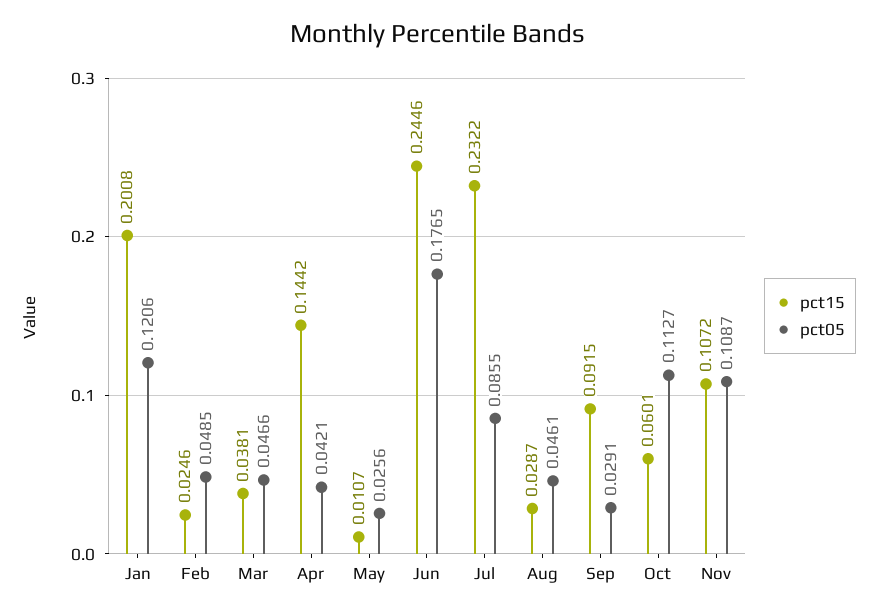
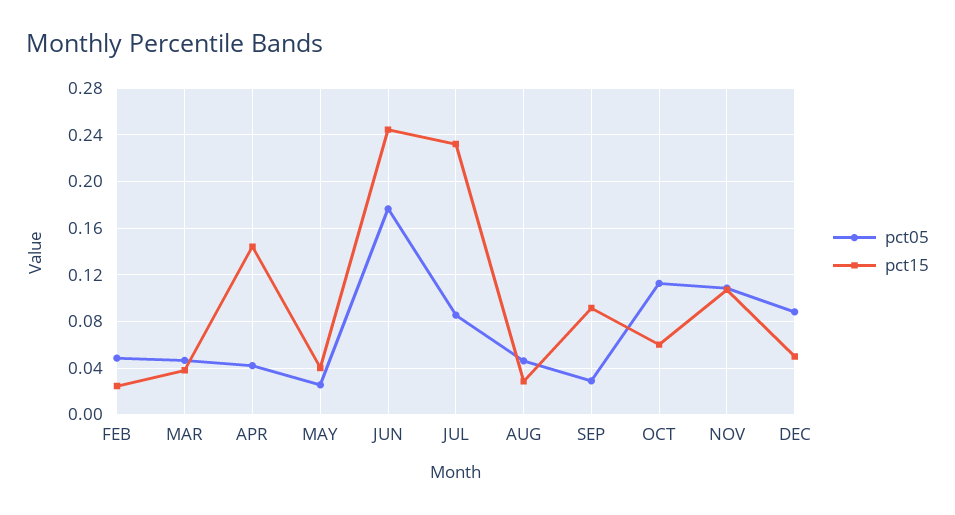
pct15, Jan: 0.2008 -> none
pct05, Jan: 0.1206 -> none
pct15, May: 0.0107 -> 0.04
pct05, DEC: none -> 0.09
pct15, DEC: none -> 0.05

